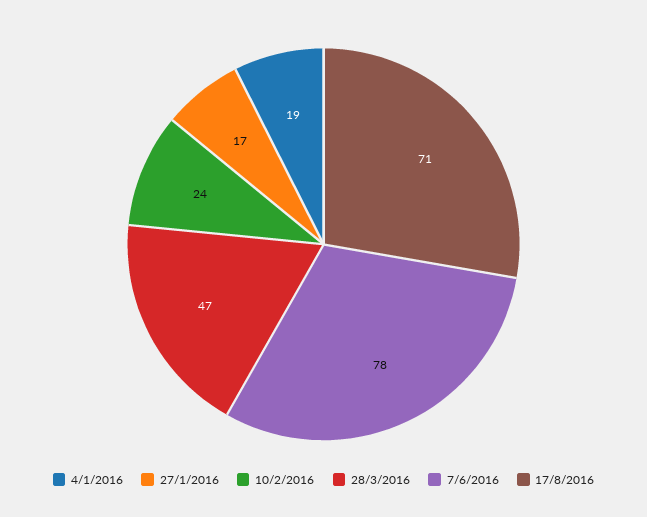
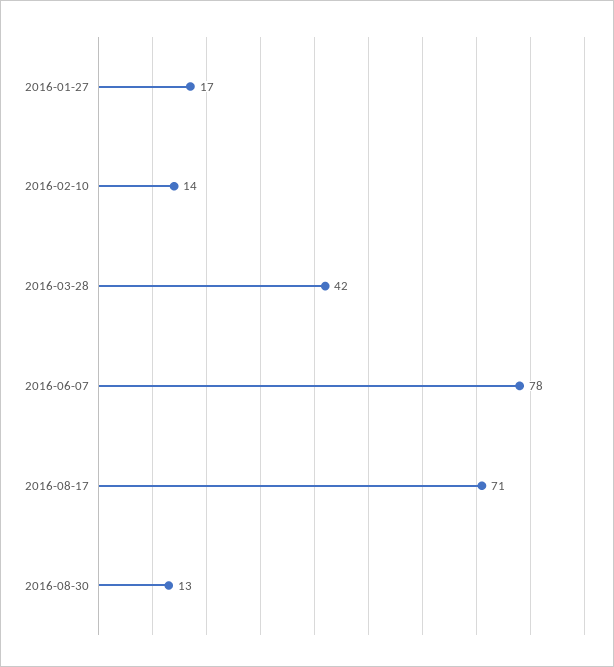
4/1/2016: 19 -> none
10/2/2016: 24 -> 14
28/3/2016: 47 -> 42
2016-08-30: none -> 13

